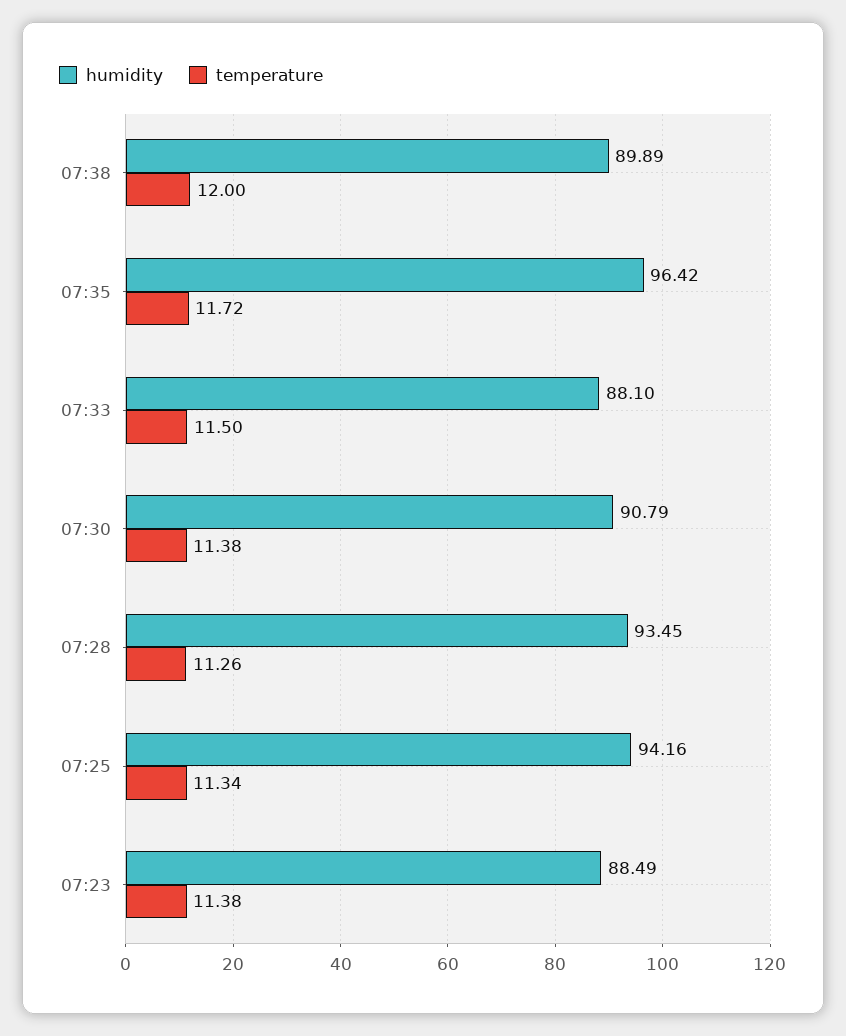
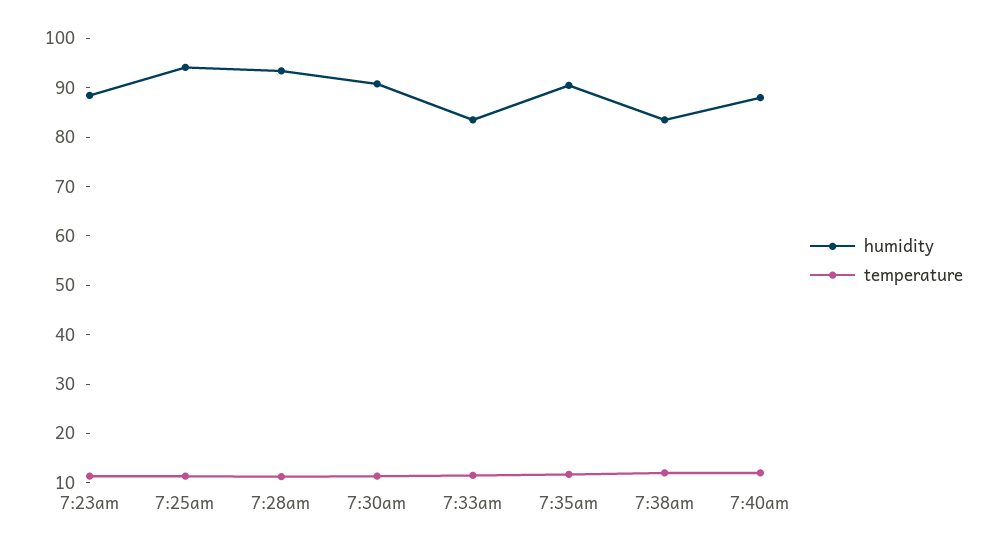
humidity, 07:38: 89.89 -> 84
humidity, 07:35: 96.42 -> 90
humidity, 07:33: 88.1 -> 84
humidity, 7:40am: none -> 88
temperature, 7:40am: none -> 12

